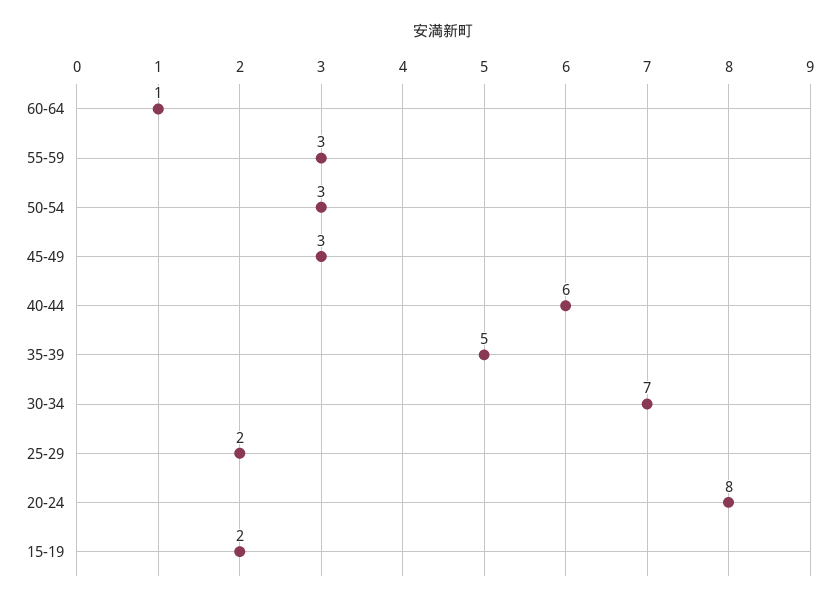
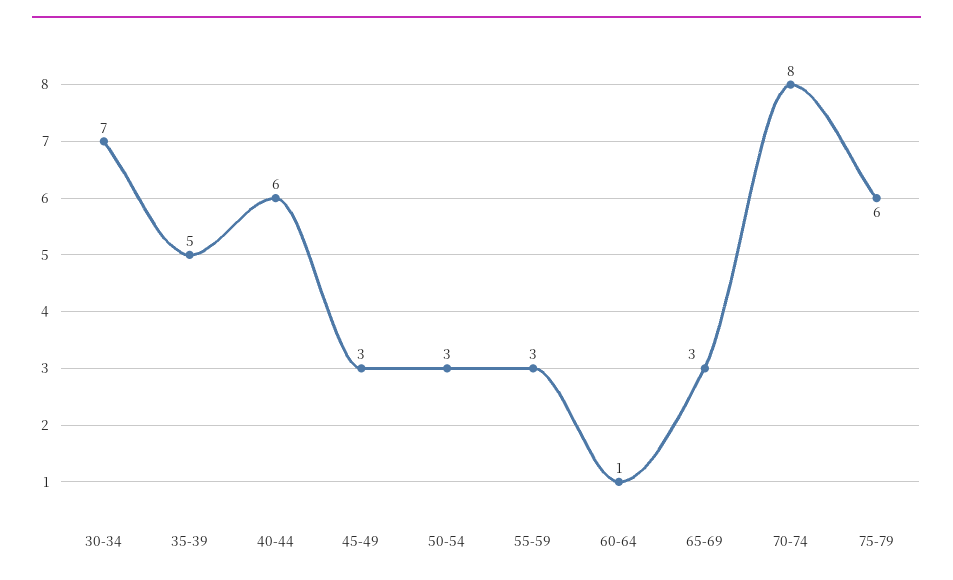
25-29: 2 -> none
20-24: 8 -> none
15-19: 2 -> none
65-69: none -> 3
70-74: none -> 8
75-79: none -> 6

